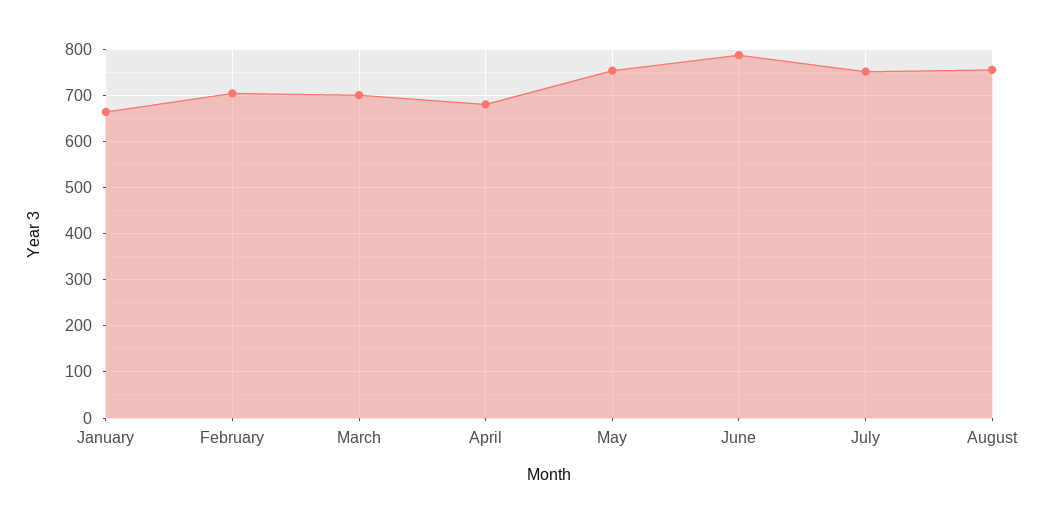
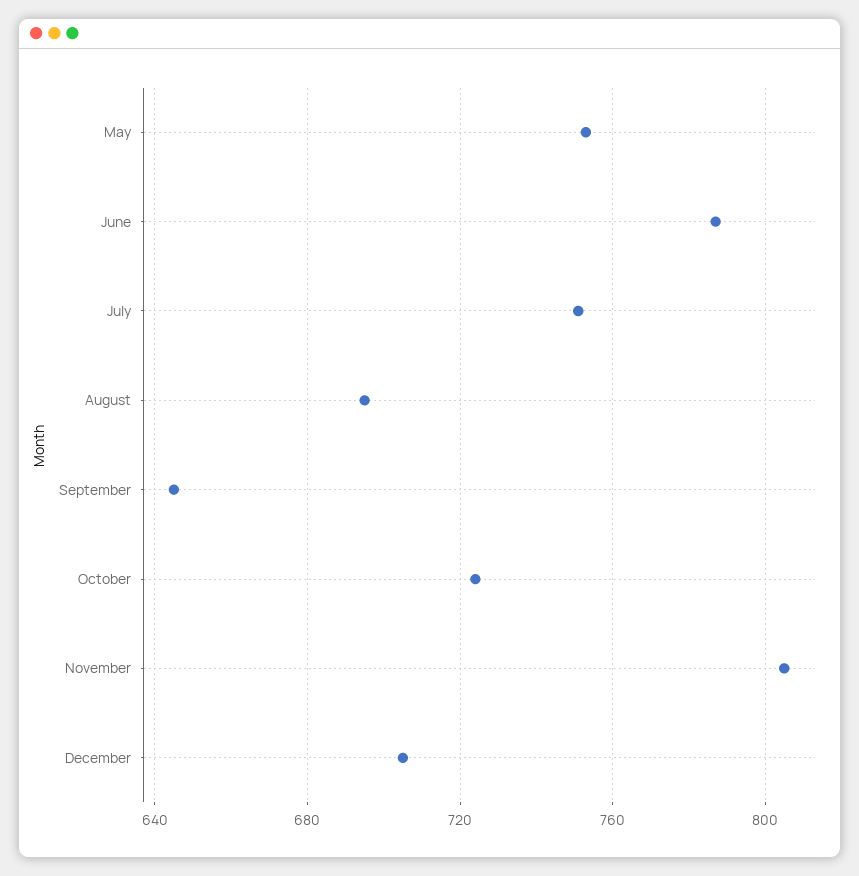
January: 660 -> none
February: 700 -> none
March: 700 -> none
April: 680 -> none
August: 760 -> 695
September: none -> 645
October: none -> 725
November: none -> 805
December: none -> 705

